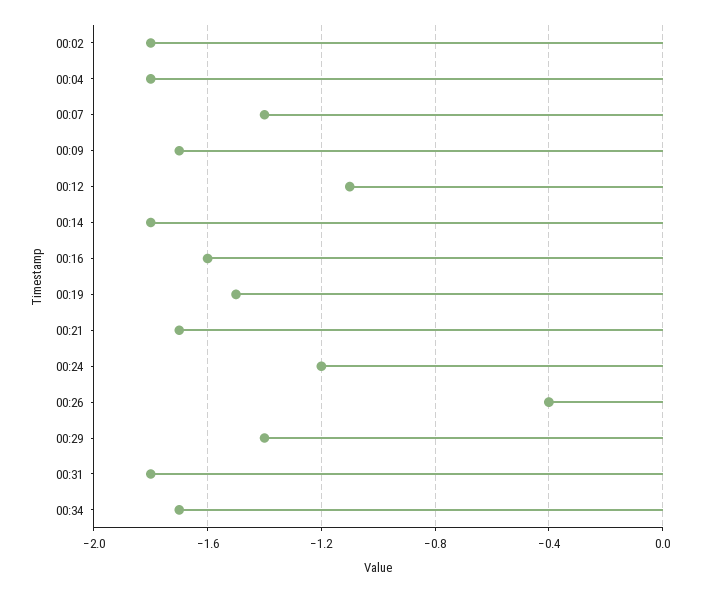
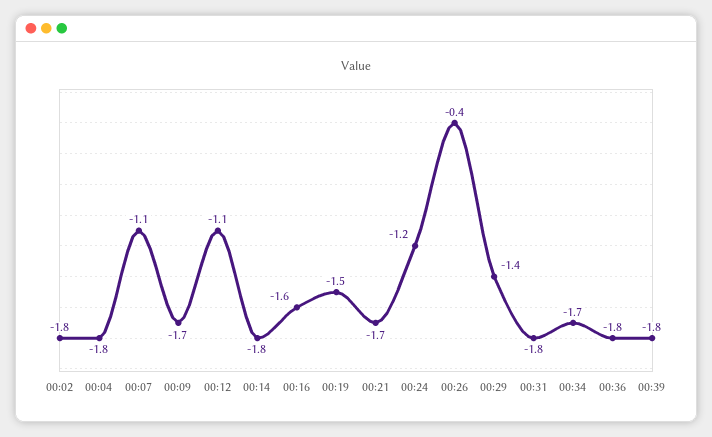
00:07: -1.4 -> -1.1
00:36: none -> -1.8
00:39: none -> -1.8

